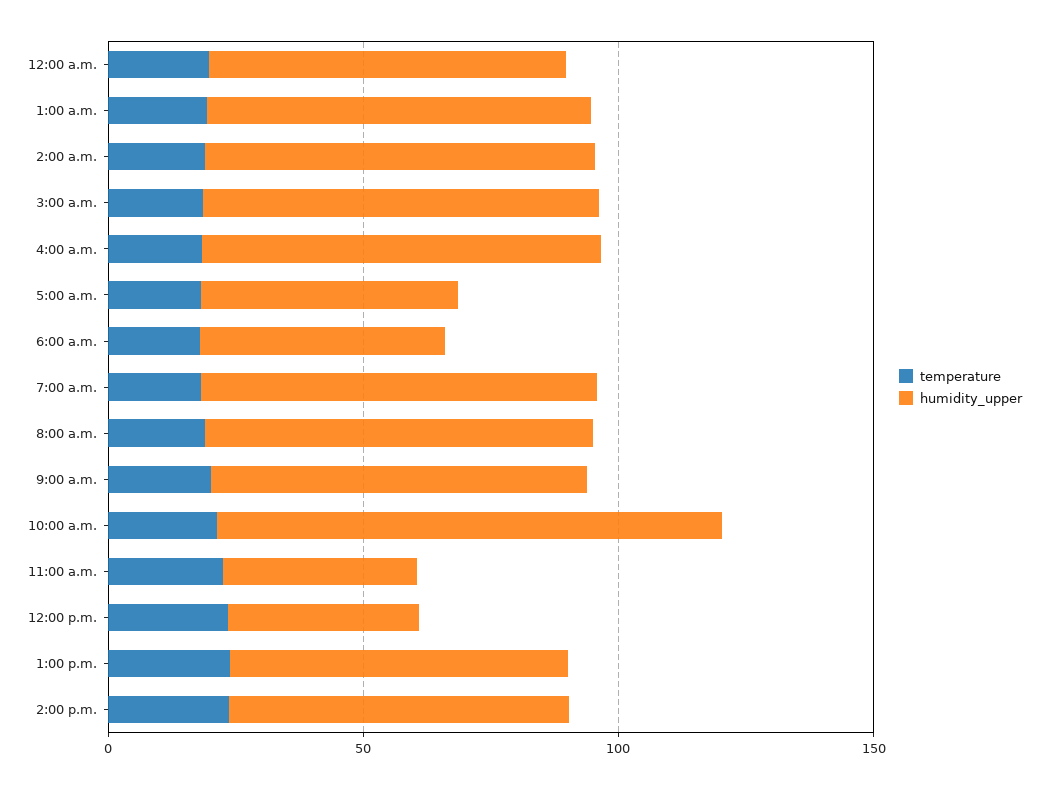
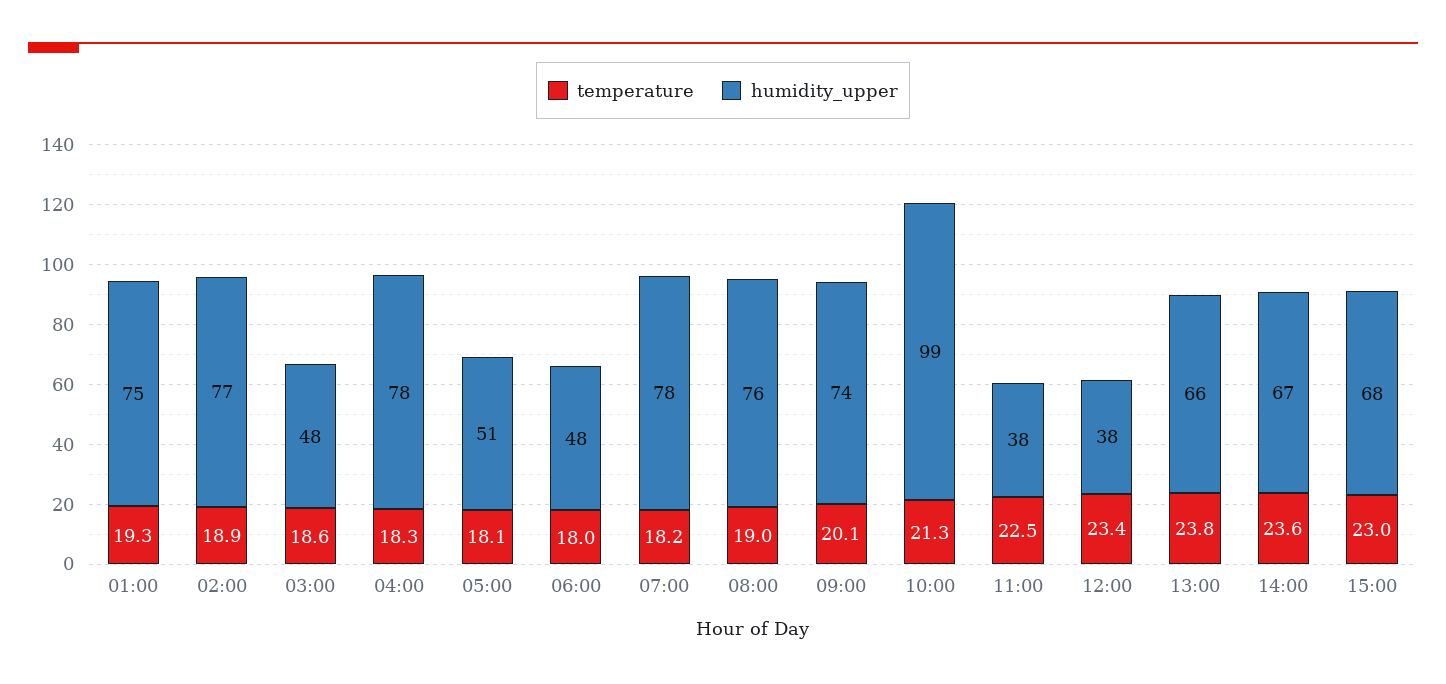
temperature, 12:00 a.m.: 20 -> none
humidity_upper, 12:00 a.m.: 70 -> none
humidity_upper, 3:00 a.m.: 80 -> 48
temperature, 15:00: none -> 23
humidity_upper, 15:00: none -> 68

